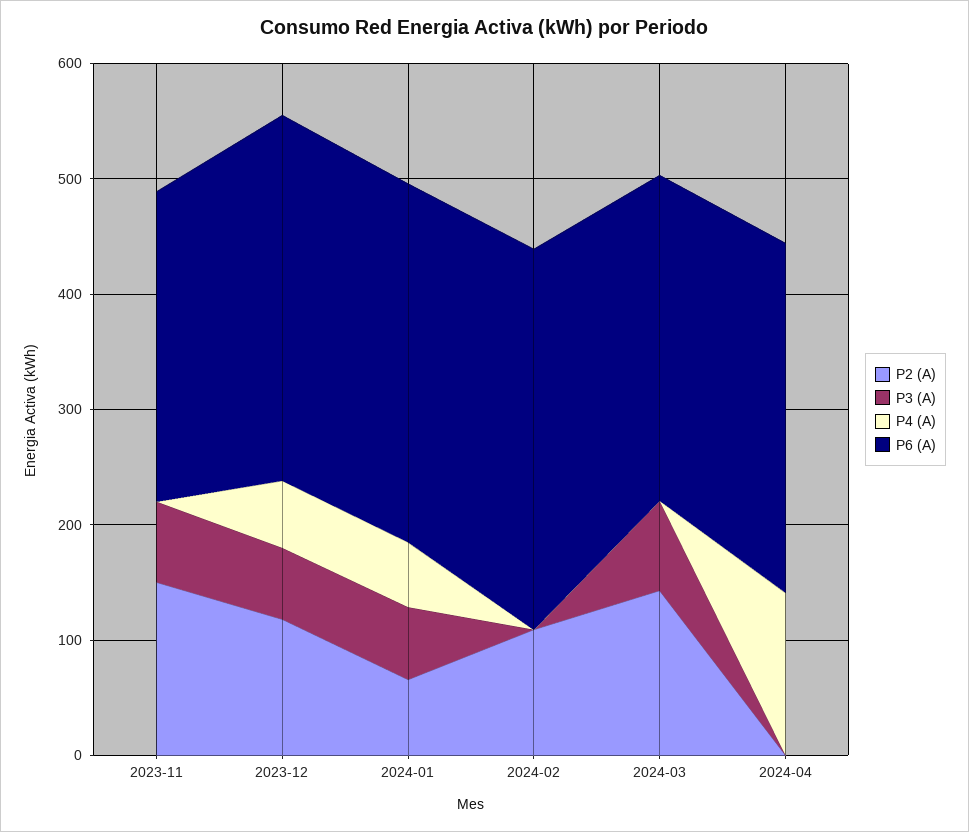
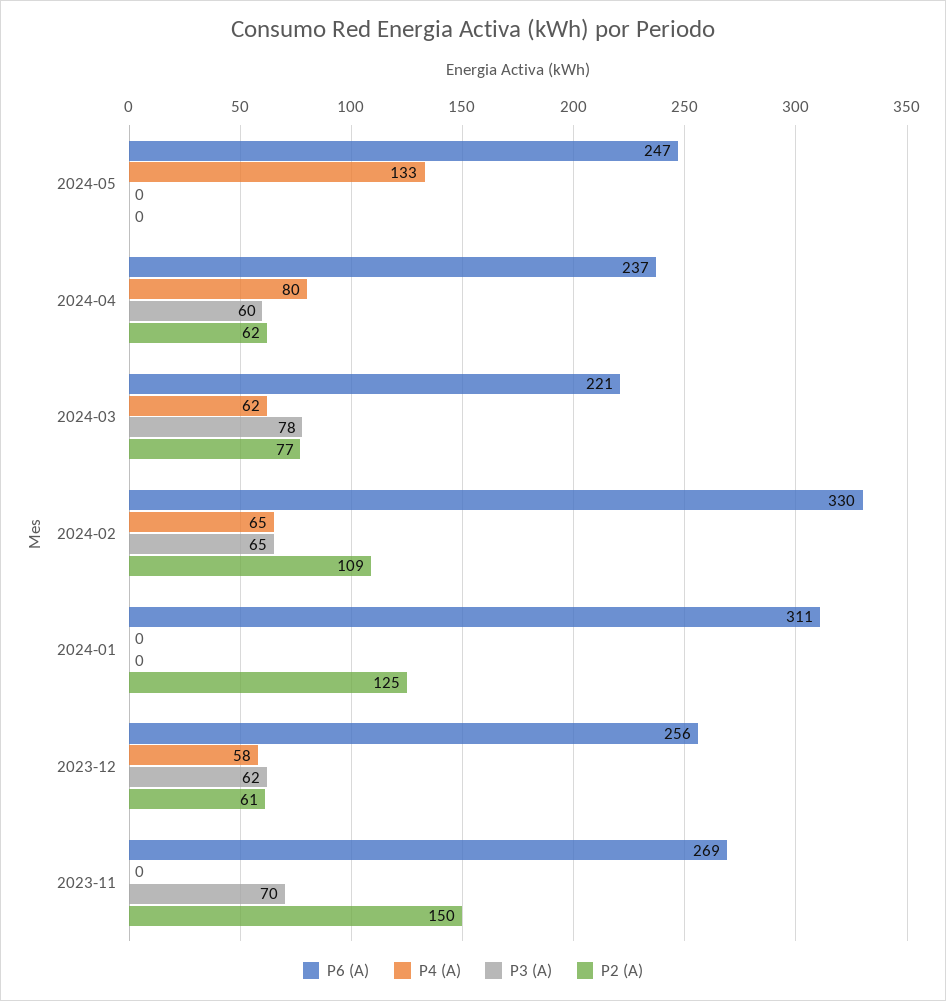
P2 (A), 2023-12: 120 -> 61
P6 (A), 2023-12: 320 -> 256
P2 (A), 2024-01: 60 -> 125
P3 (A), 2024-01: 60 -> 0
P4 (A), 2024-01: 60 -> 0
P3 (A), 2024-02: 0 -> 65
P4 (A), 2024-02: 0 -> 65
P2 (A), 2024-03: 140 -> 77
P4 (A), 2024-03: 0 -> 62
P6 (A), 2024-03: 280 -> 221
P2 (A), 2024-04: 0 -> 62
P3 (A), 2024-04: 0 -> 60
P4 (A), 2024-04: 140 -> 80
P6 (A), 2024-04: 300 -> 237
P6 (A), 2024-05: none -> 247
P4 (A), 2024-05: none -> 133
P3 (A), 2024-05: none -> 0
P2 (A), 2024-05: none -> 0

